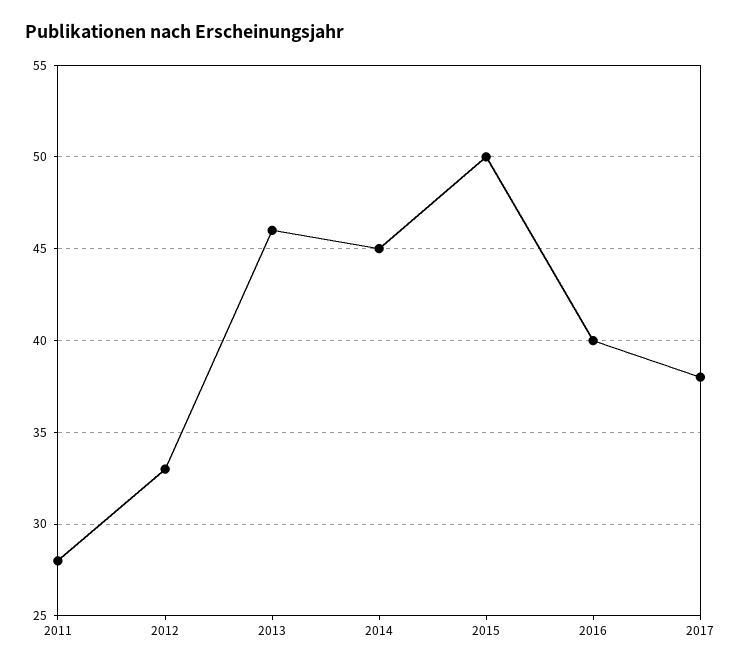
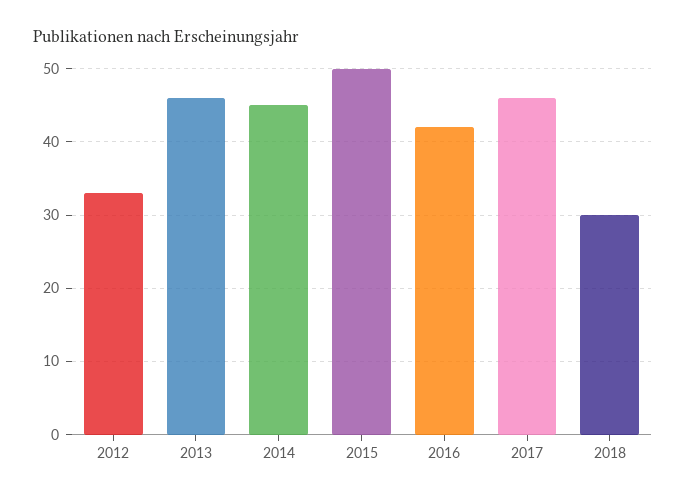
2011: 28 -> none
2016: 40 -> 42
2017: 38 -> 46
2018: none -> 30

